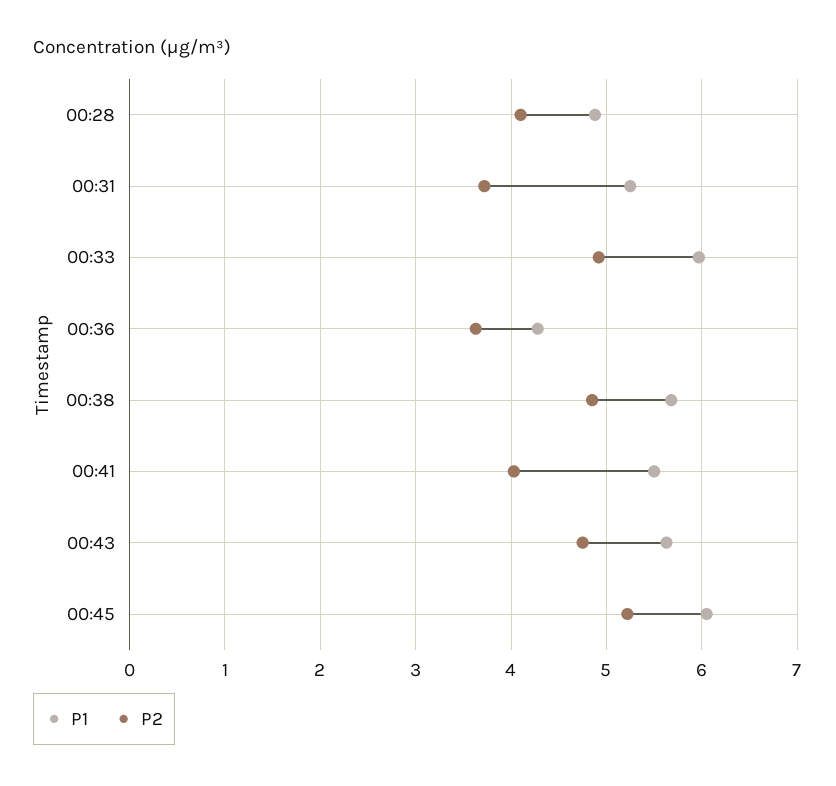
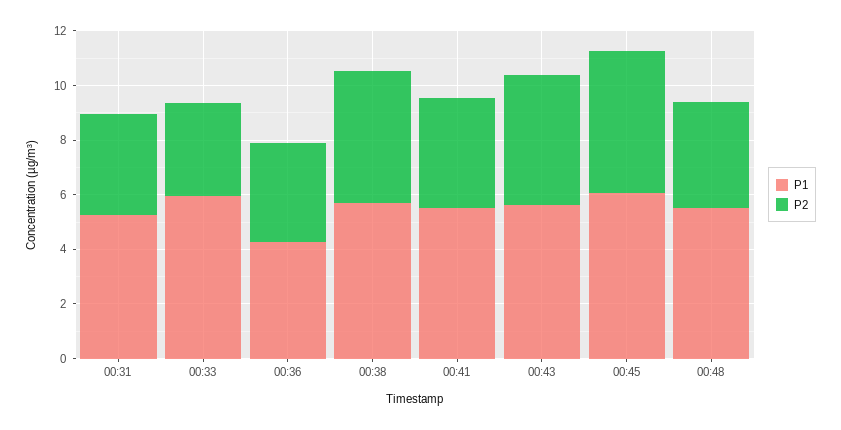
P1, 00:28: 4.9 -> none
P2, 00:28: 4.1 -> none
P2, 00:33: 4.9 -> 3.5
P1, 00:48: none -> 5.5
P2, 00:48: none -> 4

